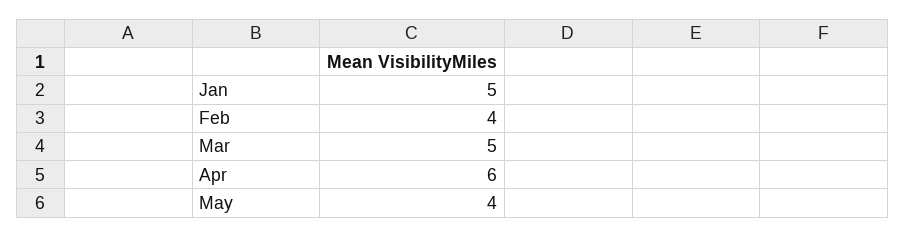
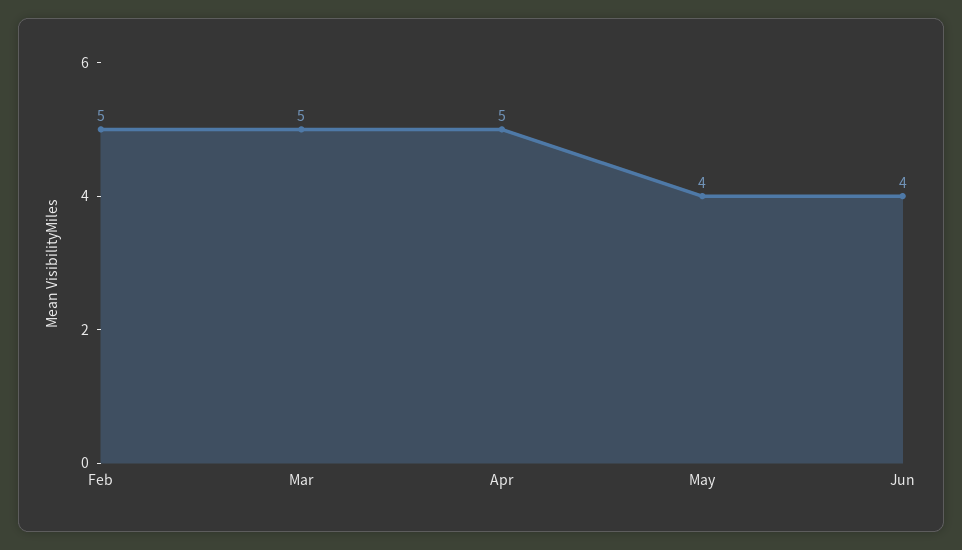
Jan: 5 -> none
Feb: 4 -> 5
Apr: 6 -> 5
Jun: none -> 4

